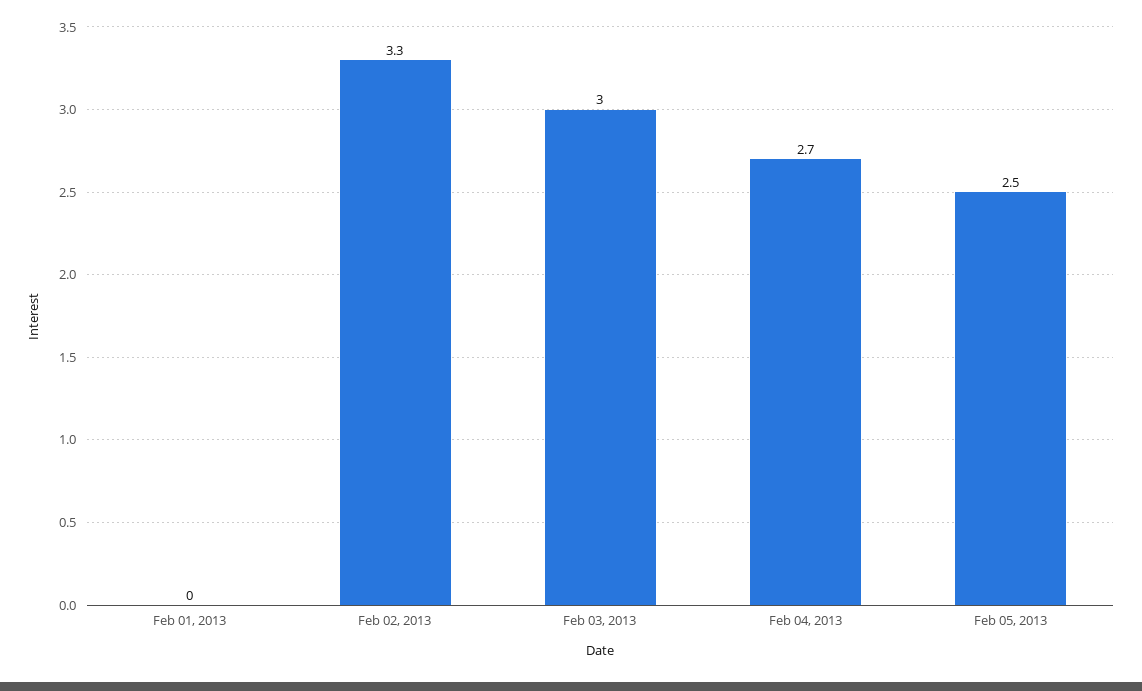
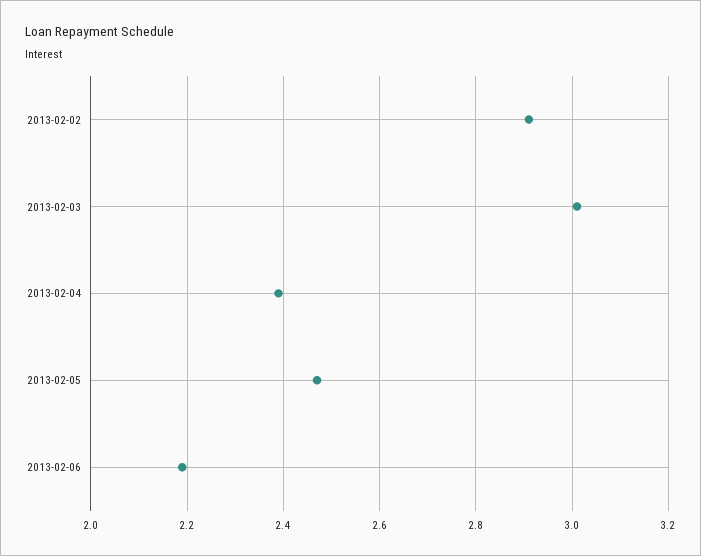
Feb 01, 2013: 0 -> none
Feb 02, 2013: 3.3 -> 2.9
Feb 04, 2013: 2.7 -> 2.4
2013-02-06: none -> 2.2

